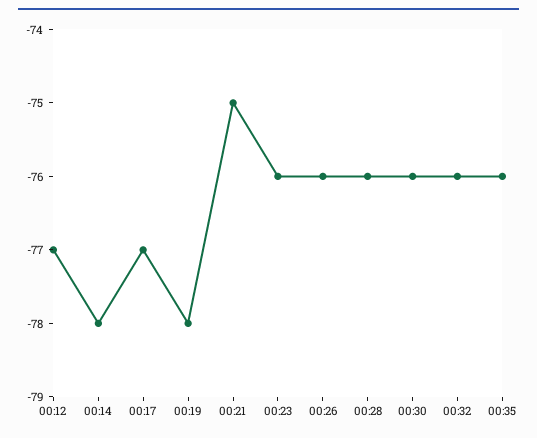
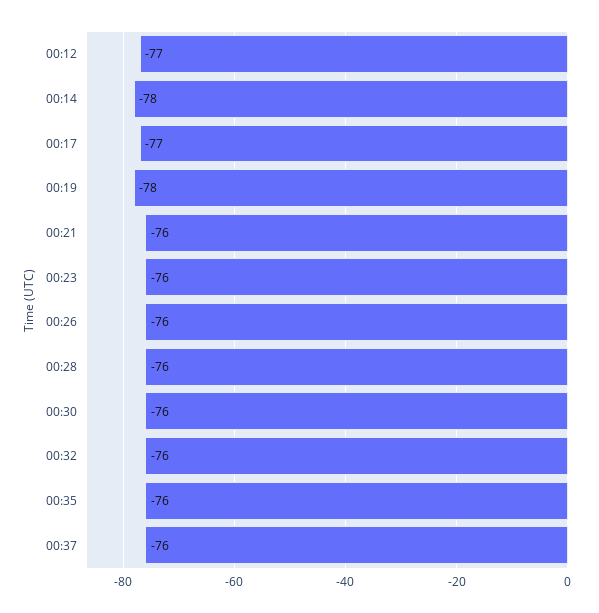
00:21: -75 -> -76
00:37: none -> -76

